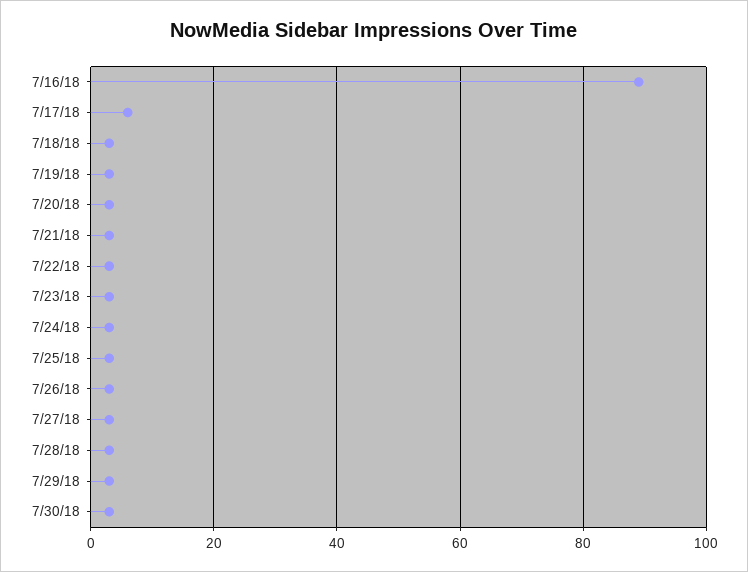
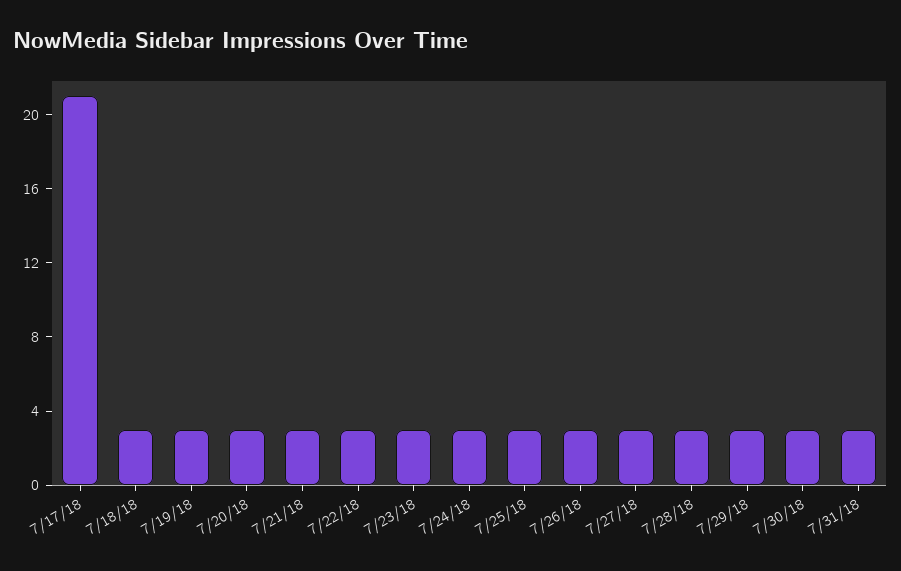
7/16/18: 90 -> none
7/17/18: 5 -> 21
7/31/18: none -> 3

